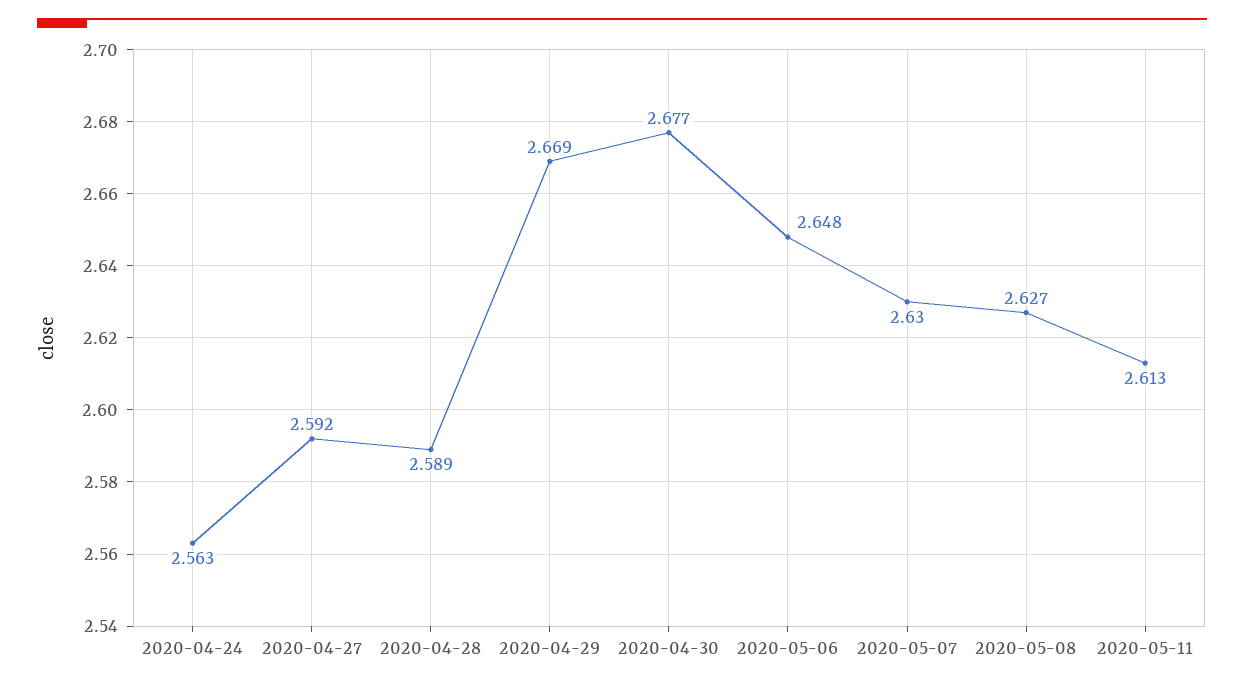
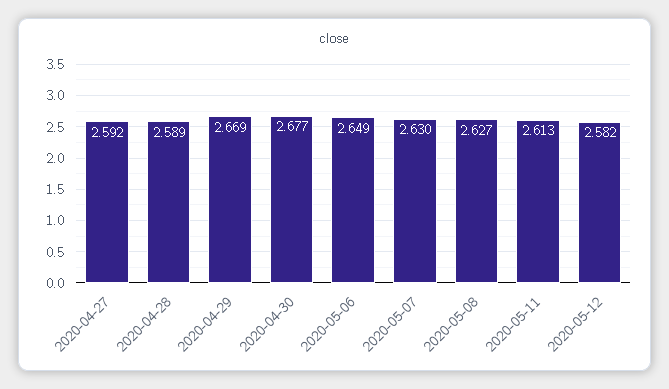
2020-04-24: 2.563 -> none
2020-05-06: 2.648 -> 2.649
2020-05-12: none -> 2.582

